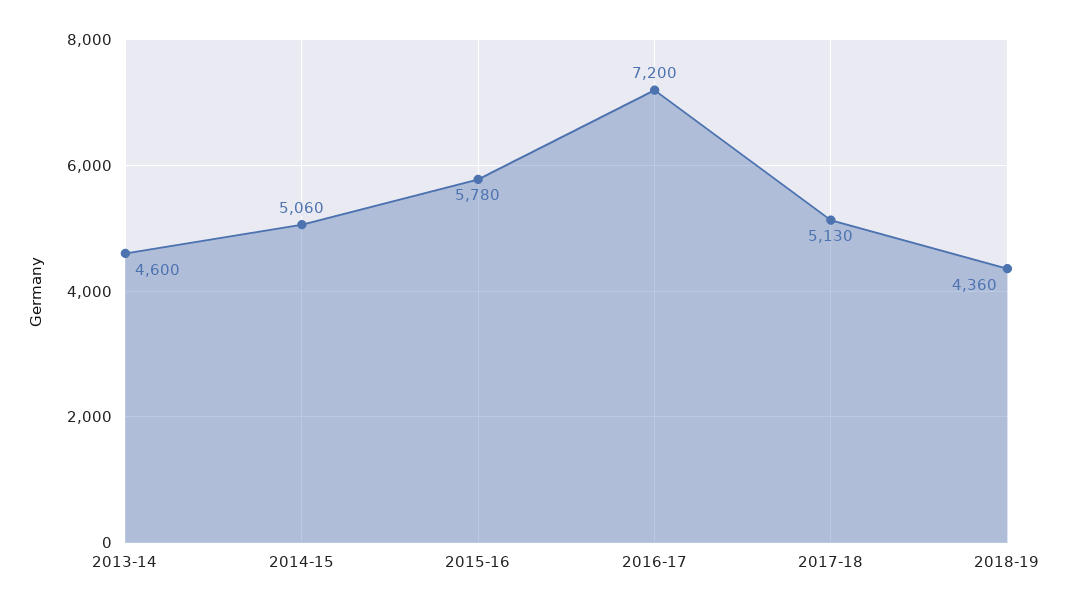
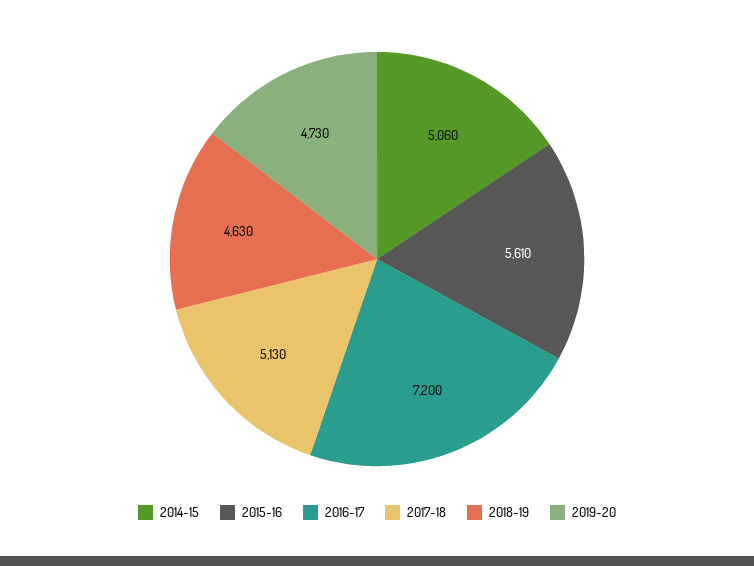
2013-14: 4600 -> none
2015-16: 5780 -> 5610
2018-19: 4360 -> 4630
2019-20: none -> 4730

